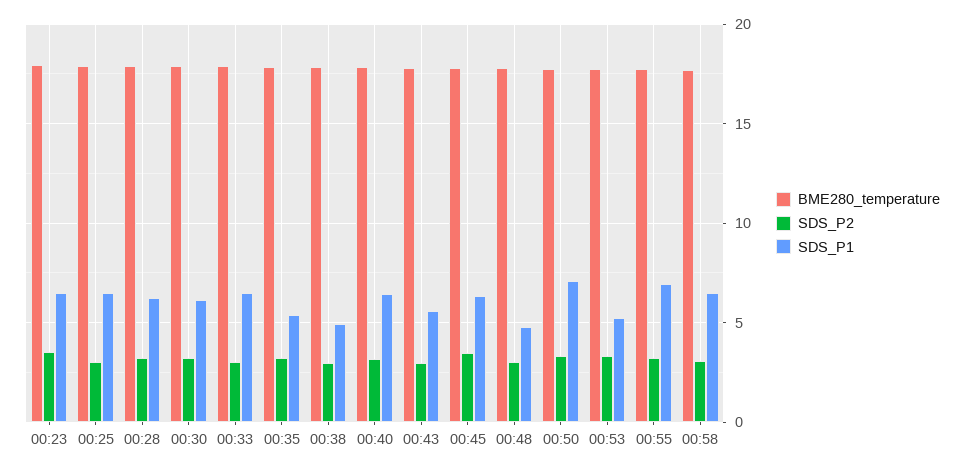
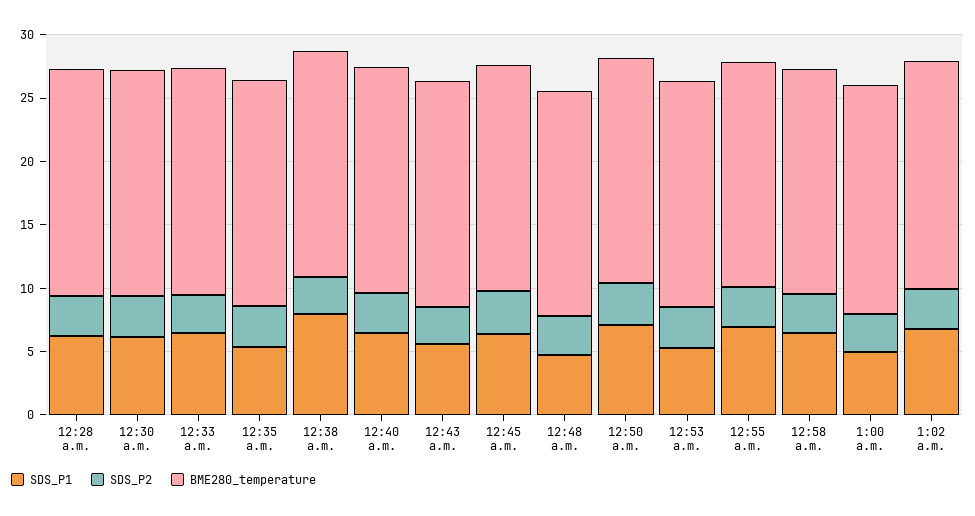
BME280_temperature, 00:23: 18 -> none
SDS_P2, 00:23: 3.5 -> none
SDS_P1, 00:23: 6.5 -> none
BME280_temperature, 00:25: 18 -> none
SDS_P2, 00:25: 3 -> none
SDS_P1, 00:25: 6.5 -> none
SDS_P1, 00:38: 5 -> 8
SDS_P1, 1:00 a.m.: none -> 5
SDS_P2, 1:00 a.m.: none -> 3
BME280_temperature, 1:00 a.m.: none -> 18
SDS_P1, 1:02 a.m.: none -> 7
SDS_P2, 1:02 a.m.: none -> 3
BME280_temperature, 1:02 a.m.: none -> 18

